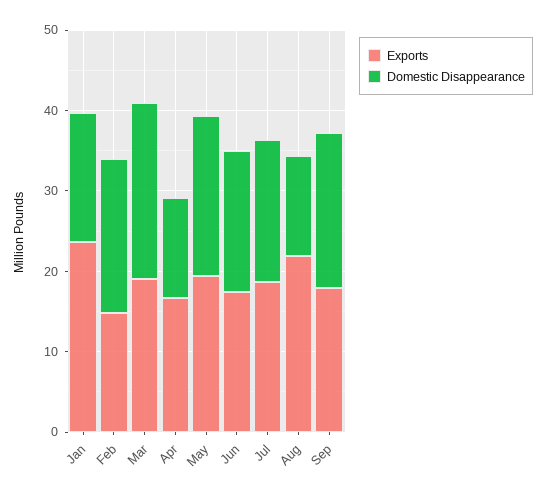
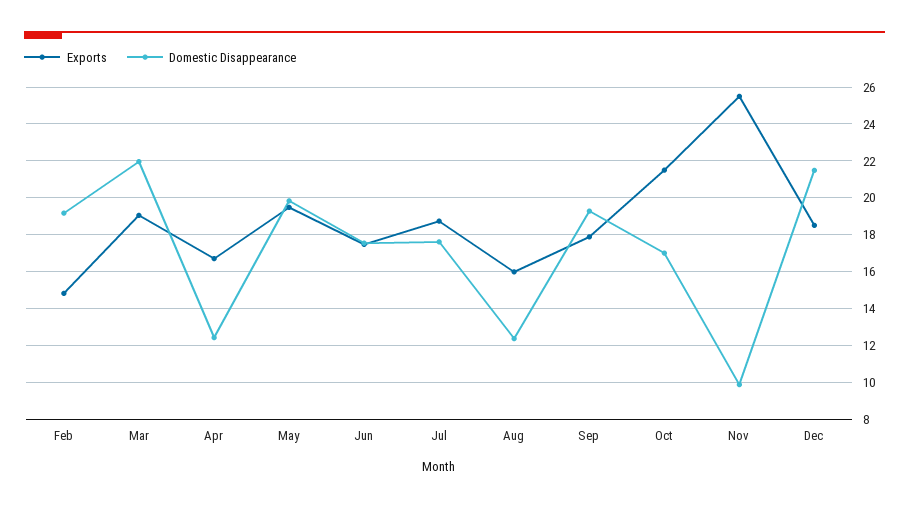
Exports, Jan: 24 -> none
Domestic Disappearance, Jan: 16 -> none
Exports, Aug: 22 -> 16
Exports, Oct: none -> 21.5
Domestic Disappearance, Oct: none -> 17
Exports, Nov: none -> 25.5
Domestic Disappearance, Nov: none -> 10
Exports, Dec: none -> 18.5
Domestic Disappearance, Dec: none -> 21.5

